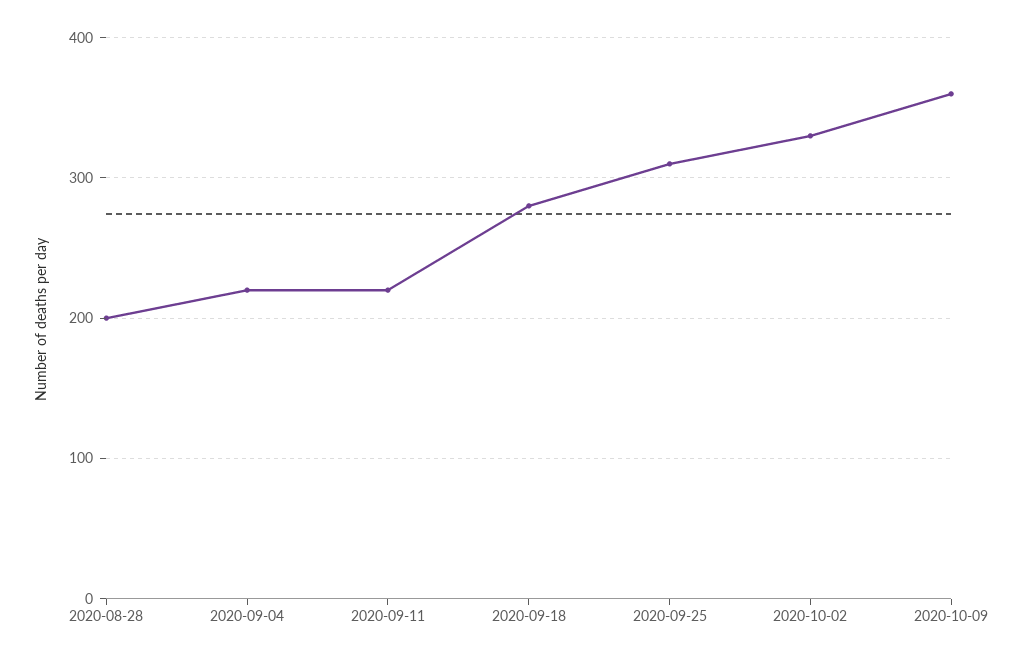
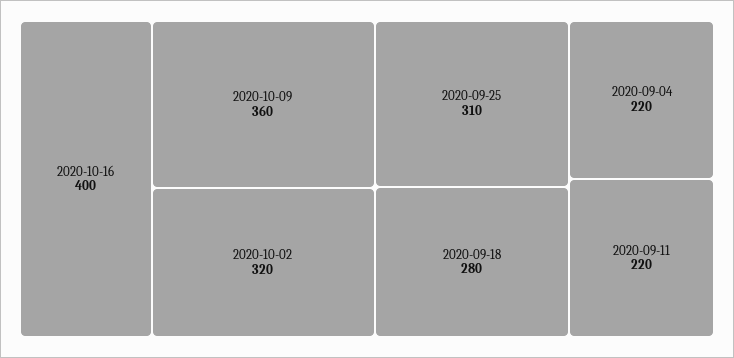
2020-08-28: 200 -> none
2020-10-02: 330 -> 320
2020-10-16: none -> 400

